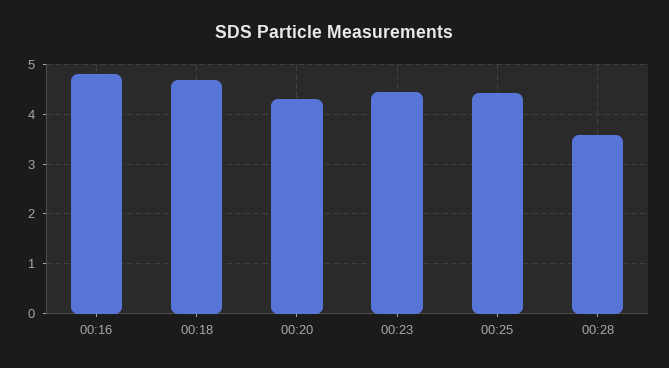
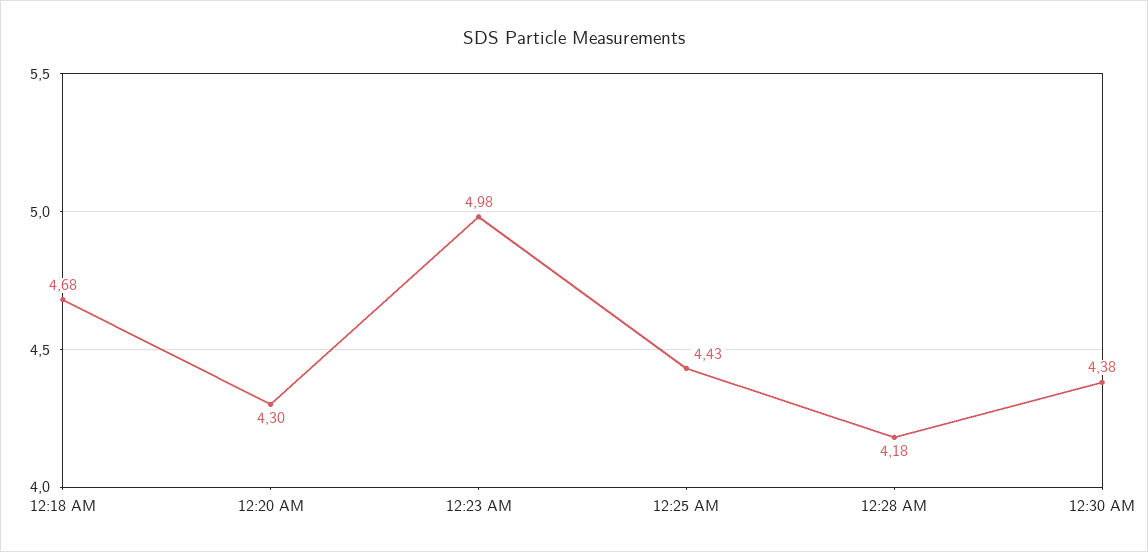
00:16: 4.8 -> none
00:23: 4.4 -> 4.98
00:28: 3.6 -> 4.18
12:30 AM: none -> 4.38

